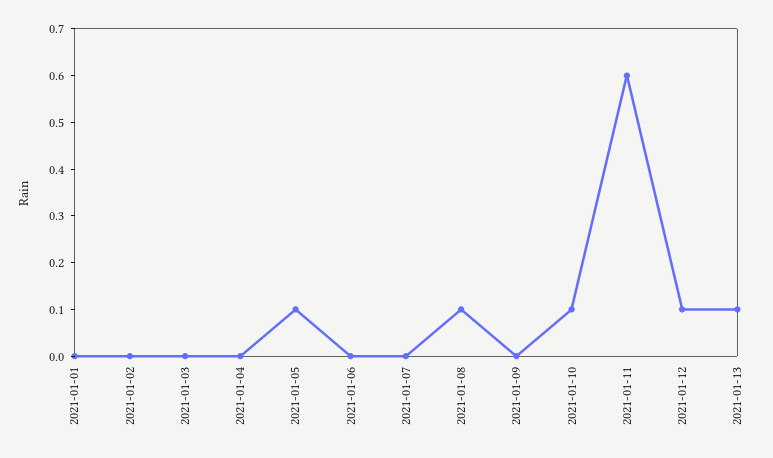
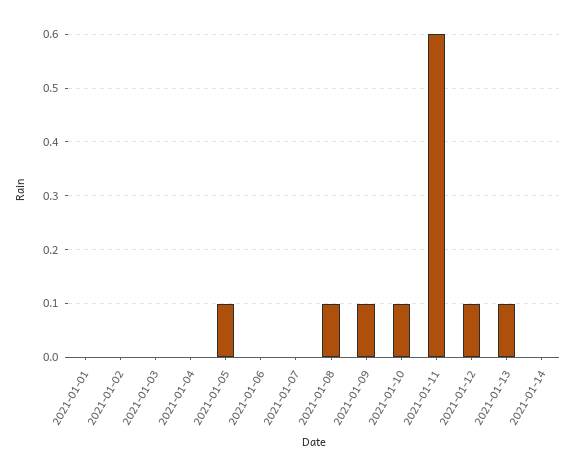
2021-01-09: 0 -> 0.1
2021-01-14: none -> 0

